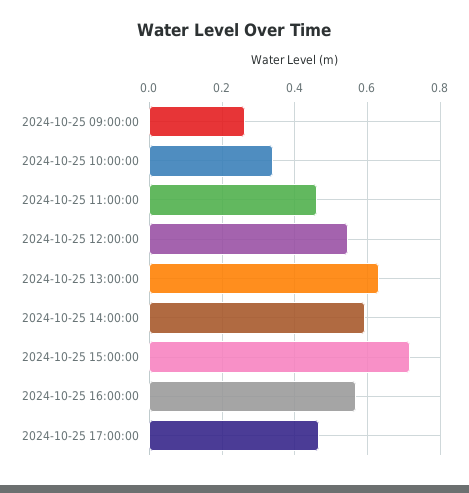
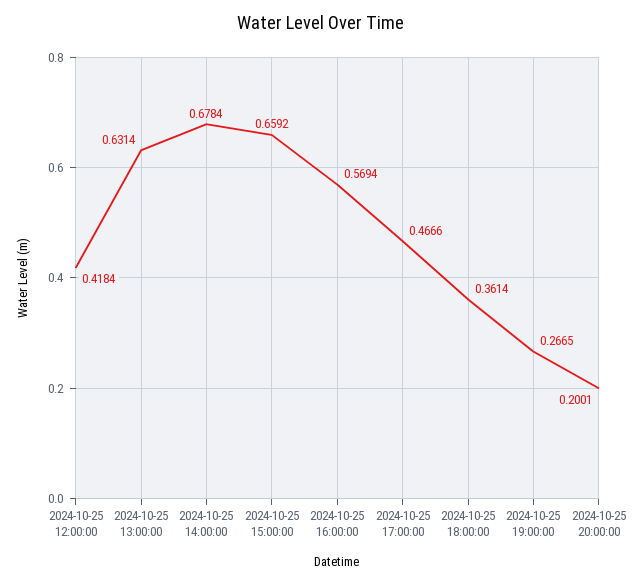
2024-10-25 09:00:00: 0.26 -> none
2024-10-25 10:00:00: 0.34 -> none
2024-10-25 11:00:00: 0.46 -> none
2024-10-25 12:00:00: 0.54 -> 0.4184
2024-10-25 14:00:00: 0.6 -> 0.6784
2024-10-25 15:00:00: 0.72 -> 0.6592
2024-10-25 18:00:00: none -> 0.3614
2024-10-25 19:00:00: none -> 0.2665
2024-10-25 20:00:00: none -> 0.2001

